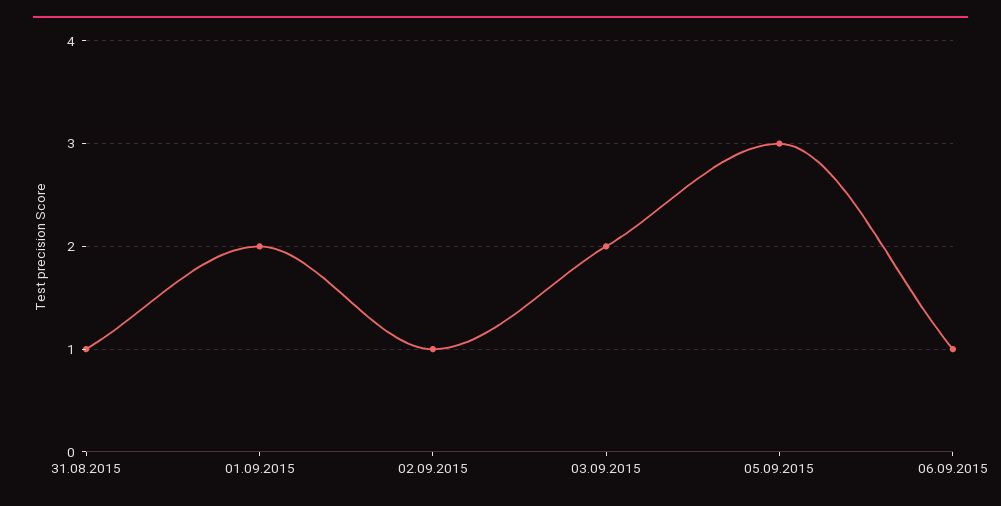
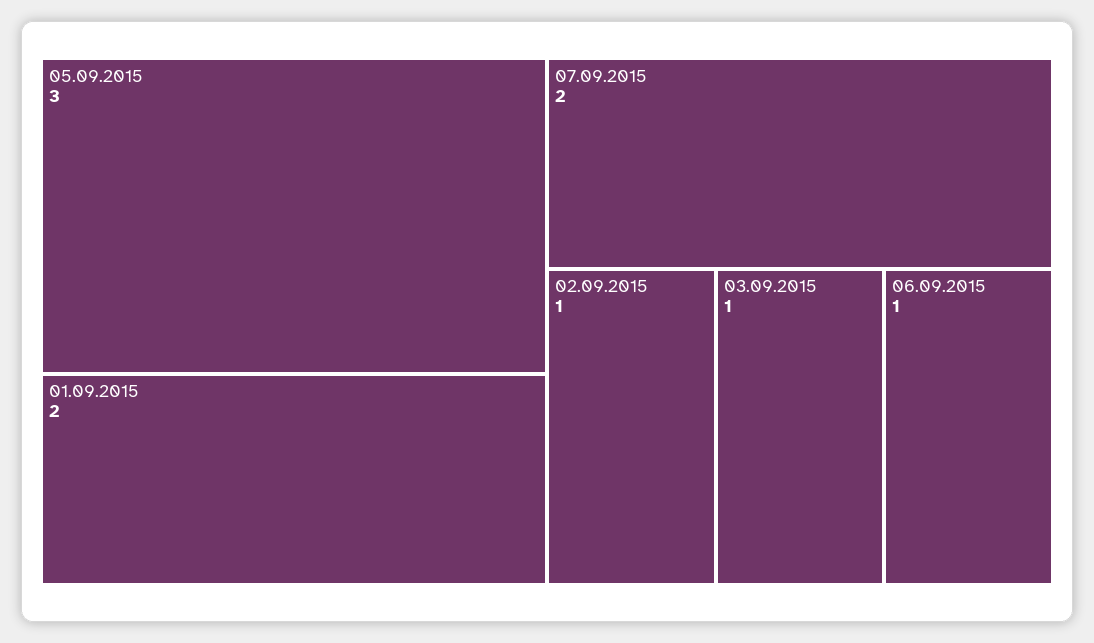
31.08.2015: 1 -> none
03.09.2015: 2 -> 1
07.09.2015: none -> 2

